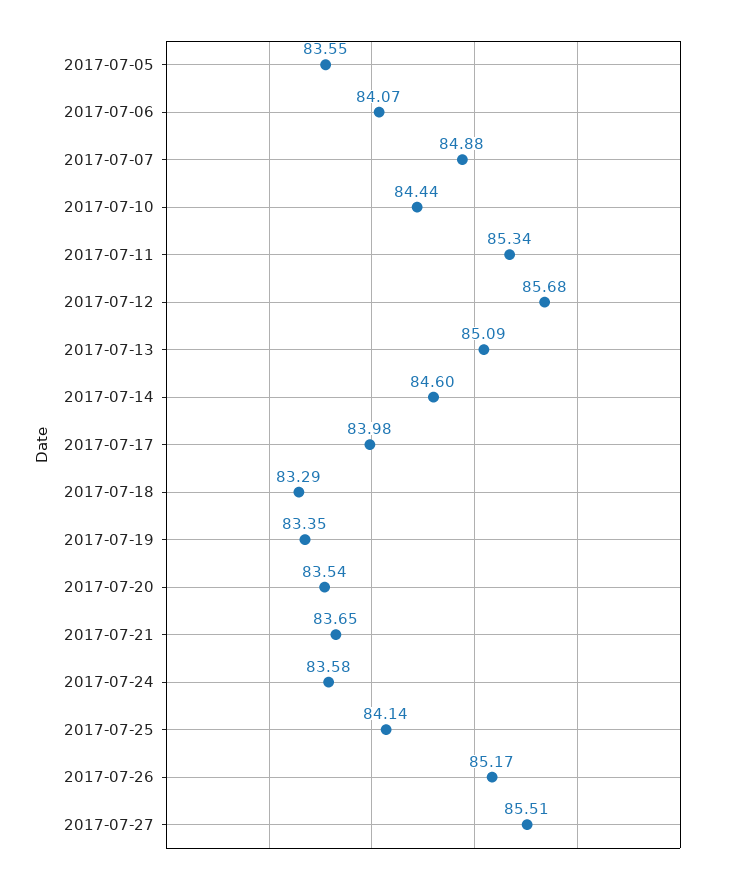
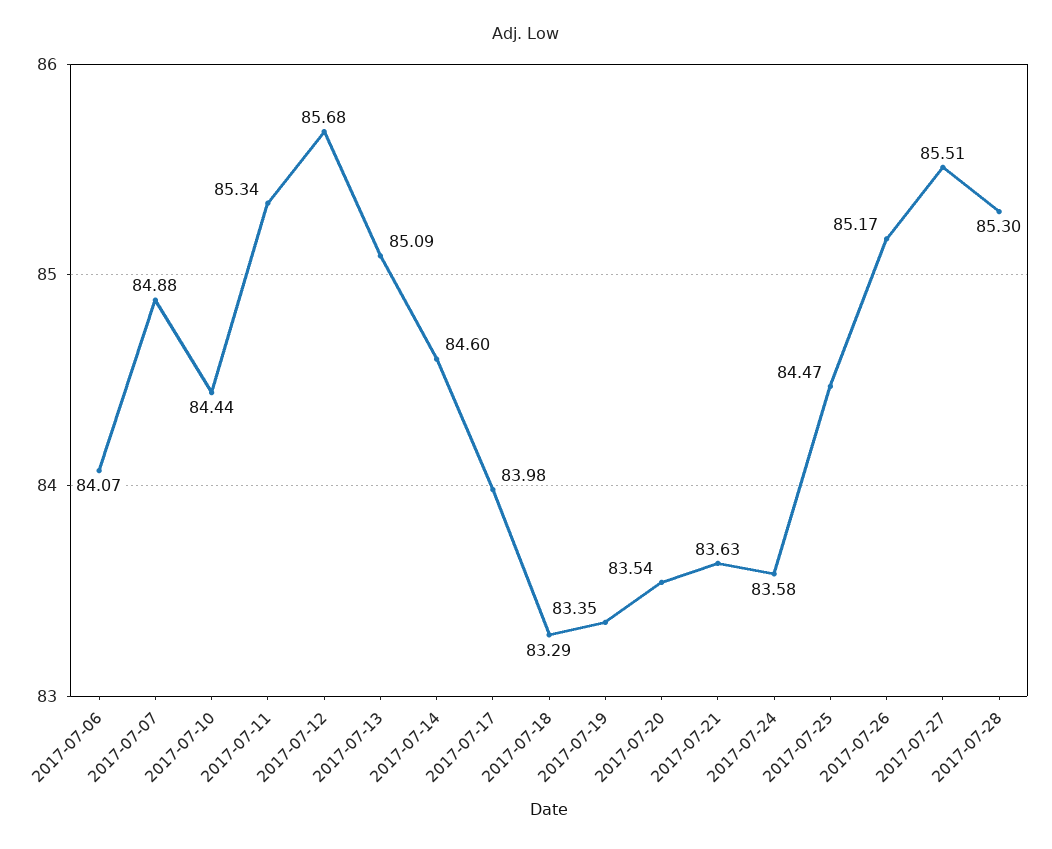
2017-07-05: 83.55 -> none
2017-07-21: 83.65 -> 83.63
2017-07-25: 84.14 -> 84.47
2017-07-28: none -> 85.3

